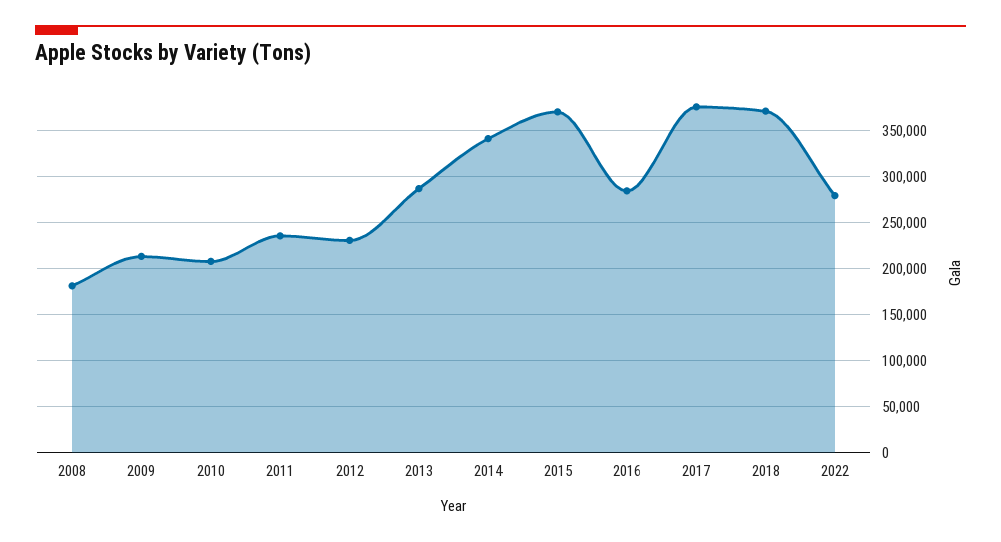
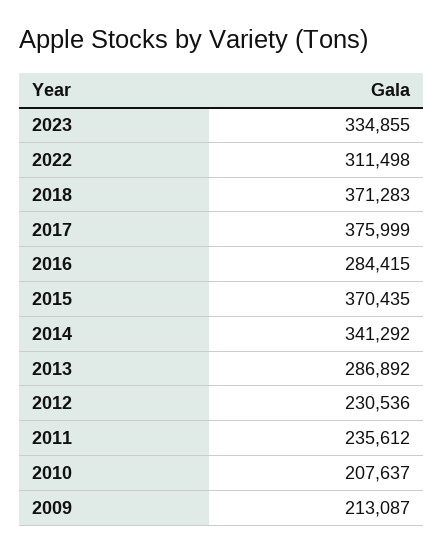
2008: 180000 -> none
2022: 280000 -> 311498
2023: none -> 334855

